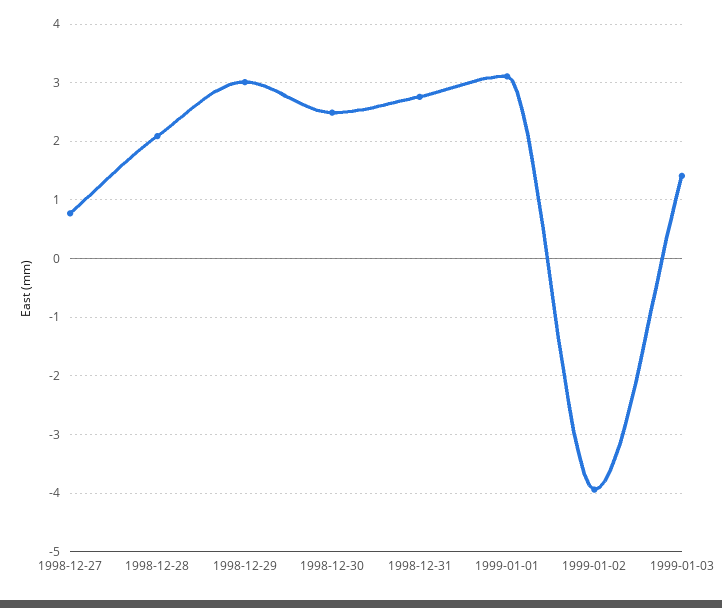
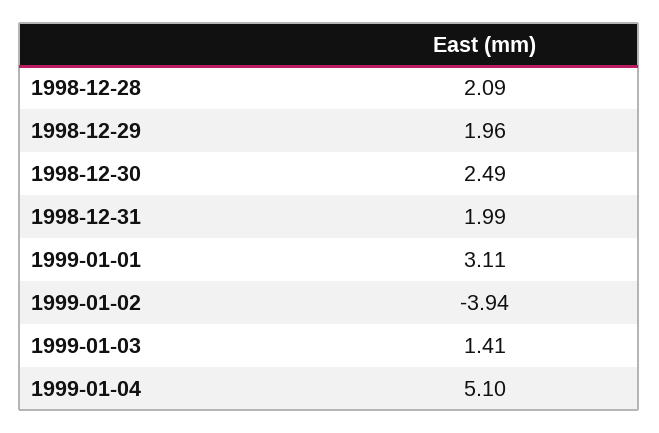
1998-12-27: 0.8 -> none
1998-12-29: 3 -> 1.96
1998-12-31: 2.8 -> 1.99
1999-01-04: none -> 5.1

